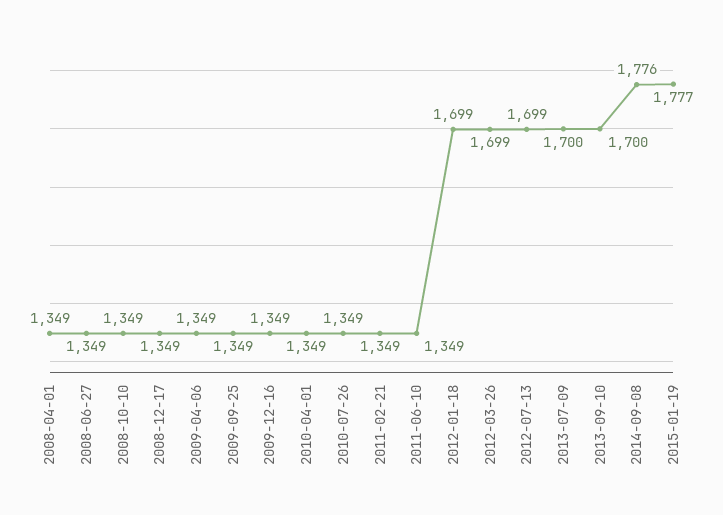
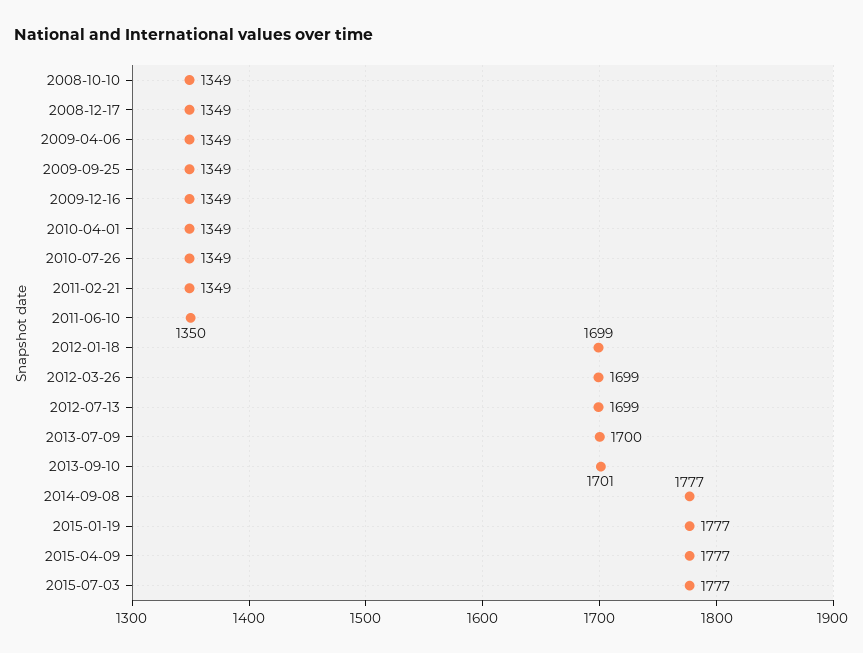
2008-04-01: 1349 -> none
2008-06-27: 1349 -> none
2011-06-10: 1349 -> 1350
2013-09-10: 1700 -> 1701
2014-09-08: 1776 -> 1777
2015-04-09: none -> 1777
2015-07-03: none -> 1777

